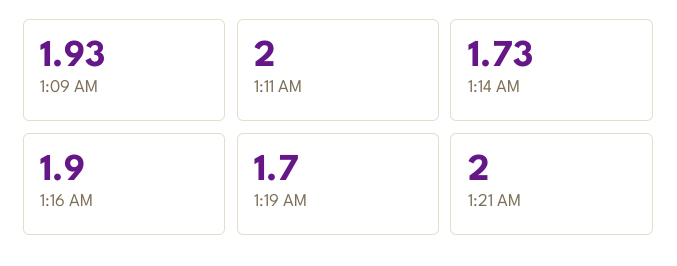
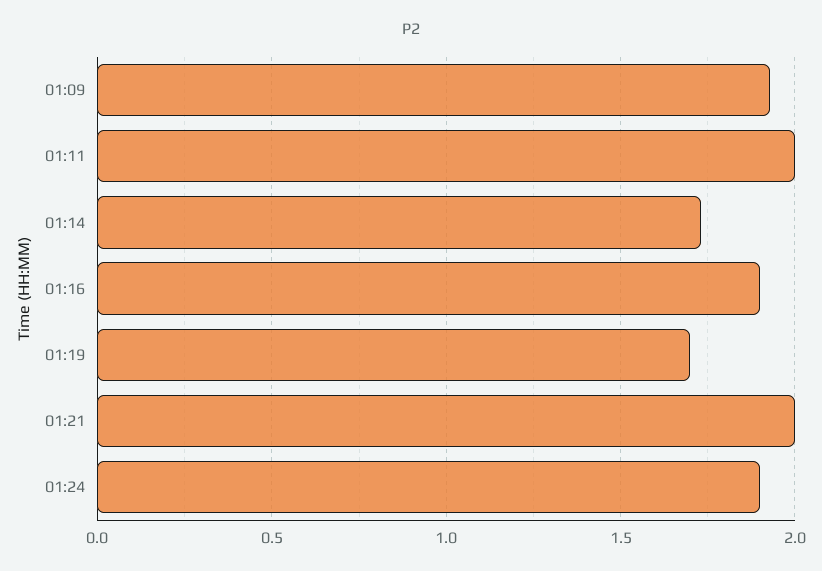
01:24: none -> 1.9

